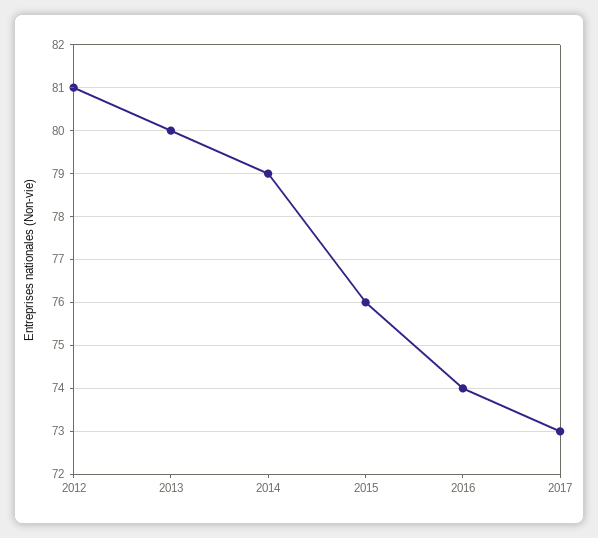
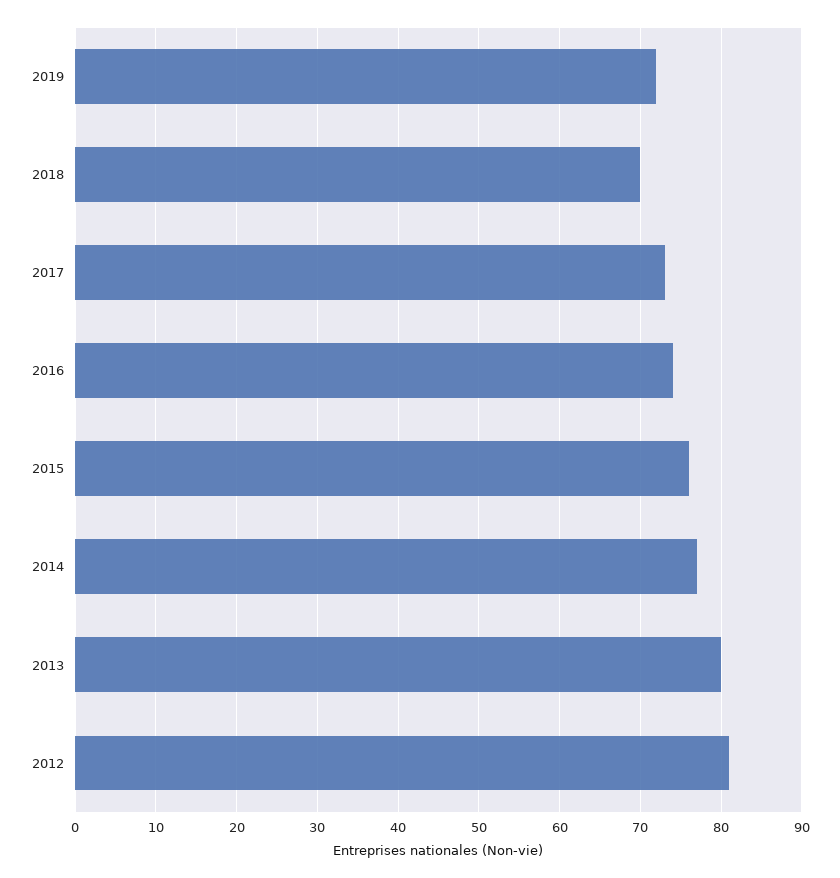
2014: 79 -> 77
2019: none -> 72
2018: none -> 70

